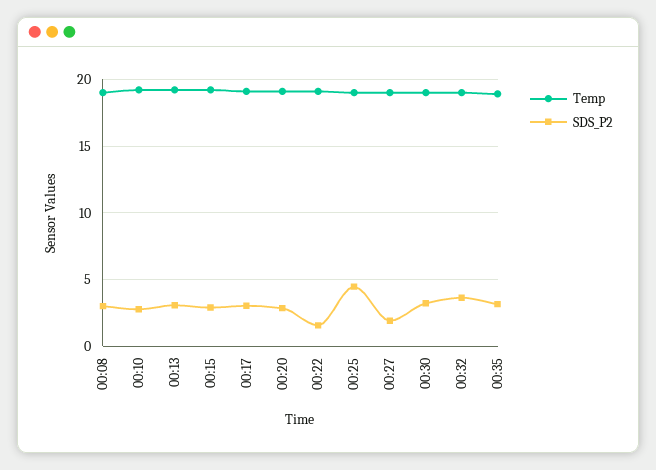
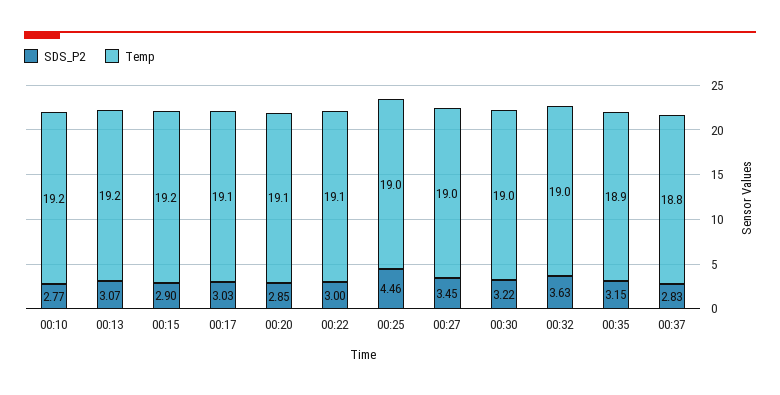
Temp, 00:08: 19 -> none
SDS_P2, 00:08: 3 -> none
SDS_P2, 00:22: 1.5 -> 3
SDS_P2, 00:27: 2 -> 3.45
SDS_P2, 00:37: none -> 2.83
Temp, 00:37: none -> 18.8

